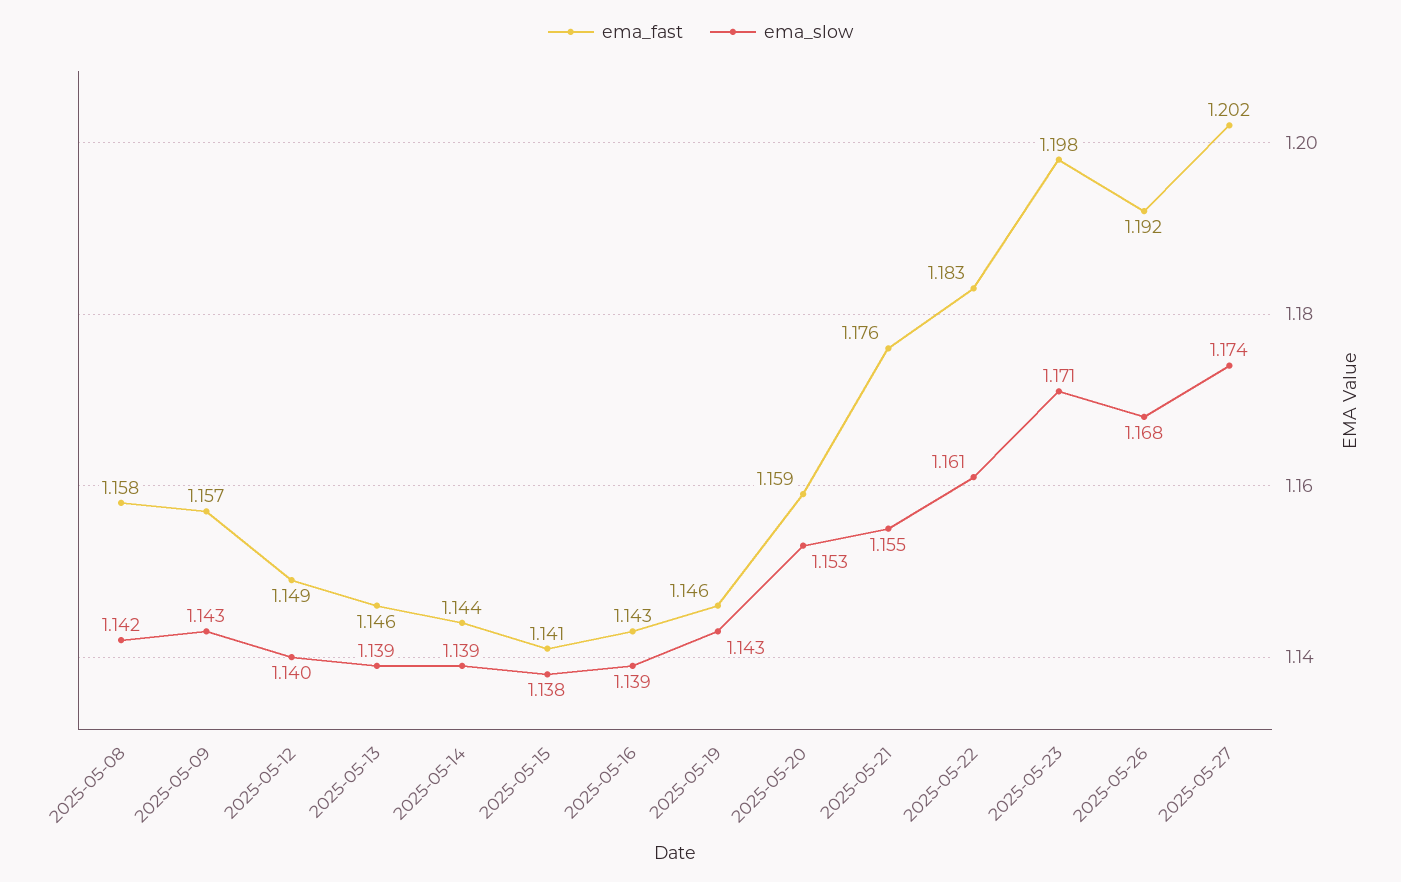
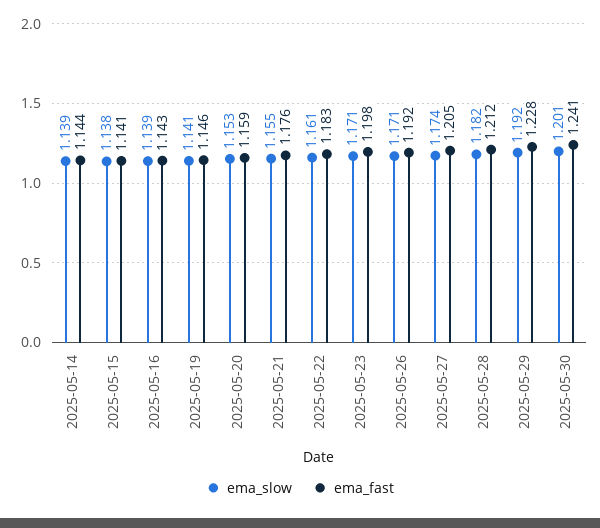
ema_fast, 2025-05-08: 1.158 -> none
ema_slow, 2025-05-08: 1.142 -> none
ema_fast, 2025-05-09: 1.157 -> none
ema_slow, 2025-05-09: 1.143 -> none
ema_fast, 2025-05-12: 1.149 -> none
ema_slow, 2025-05-12: 1.14 -> none
ema_fast, 2025-05-13: 1.146 -> none
ema_slow, 2025-05-13: 1.139 -> none
ema_slow, 2025-05-19: 1.143 -> 1.141
ema_slow, 2025-05-26: 1.168 -> 1.171
ema_fast, 2025-05-27: 1.202 -> 1.205
ema_slow, 2025-05-28: none -> 1.182
ema_fast, 2025-05-28: none -> 1.212
ema_slow, 2025-05-29: none -> 1.192
ema_fast, 2025-05-29: none -> 1.228
ema_slow, 2025-05-30: none -> 1.201
ema_fast, 2025-05-30: none -> 1.241

